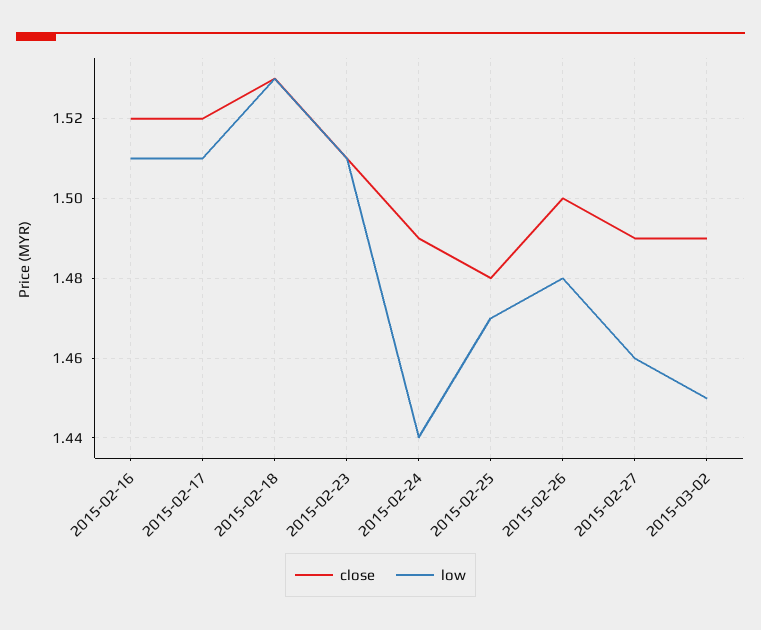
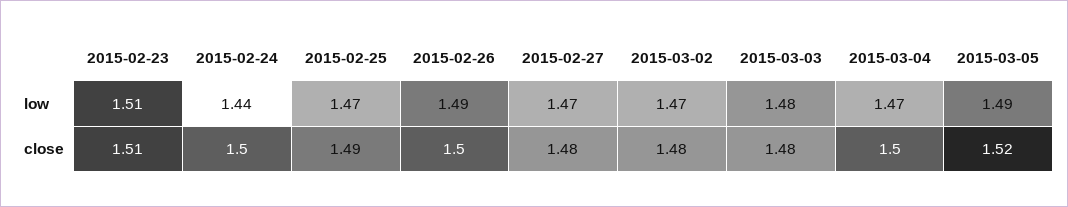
close, 2015-02-16: 1.52 -> none
low, 2015-02-16: 1.51 -> none
close, 2015-02-17: 1.52 -> none
low, 2015-02-17: 1.51 -> none
close, 2015-02-18: 1.53 -> none
low, 2015-02-18: 1.53 -> none
close, 2015-02-24: 1.49 -> 1.5
close, 2015-02-25: 1.48 -> 1.49
low, 2015-02-26: 1.48 -> 1.49
close, 2015-02-27: 1.49 -> 1.48
low, 2015-02-27: 1.46 -> 1.47
close, 2015-03-02: 1.49 -> 1.48
low, 2015-03-02: 1.45 -> 1.47
low, 2015-03-03: none -> 1.48
low, 2015-03-04: none -> 1.47
low, 2015-03-05: none -> 1.49
close, 2015-03-03: none -> 1.48
close, 2015-03-04: none -> 1.5
close, 2015-03-05: none -> 1.52

